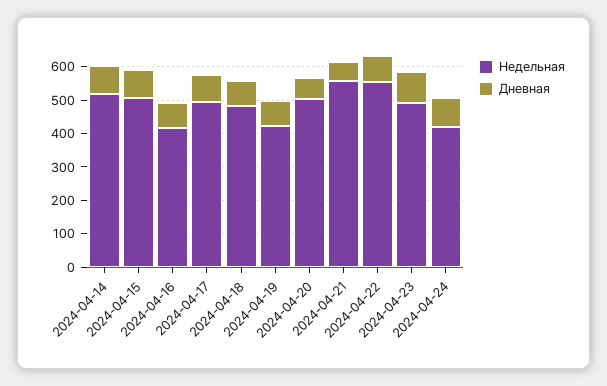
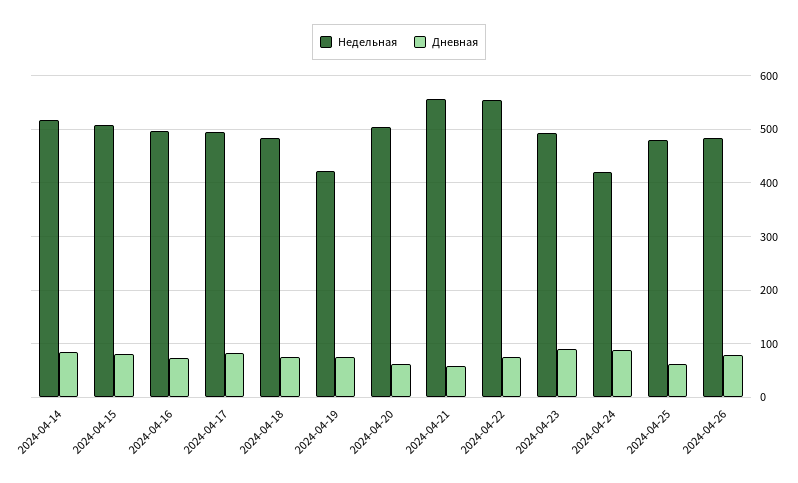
Недельная, 2024-04-16: 425 -> 500
Недельная, 2024-04-25: none -> 480
Дневная, 2024-04-25: none -> 60
Недельная, 2024-04-26: none -> 480
Дневная, 2024-04-26: none -> 80

